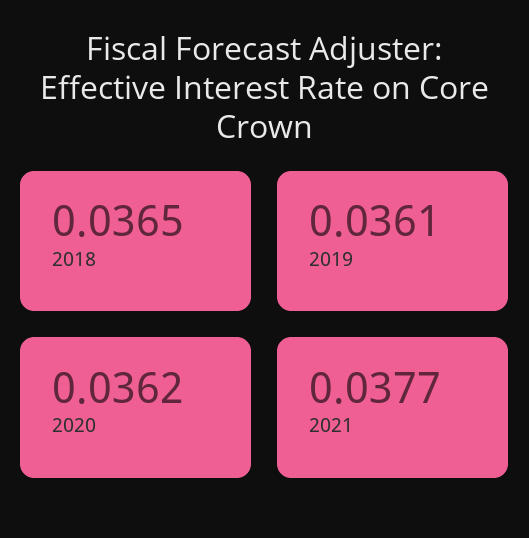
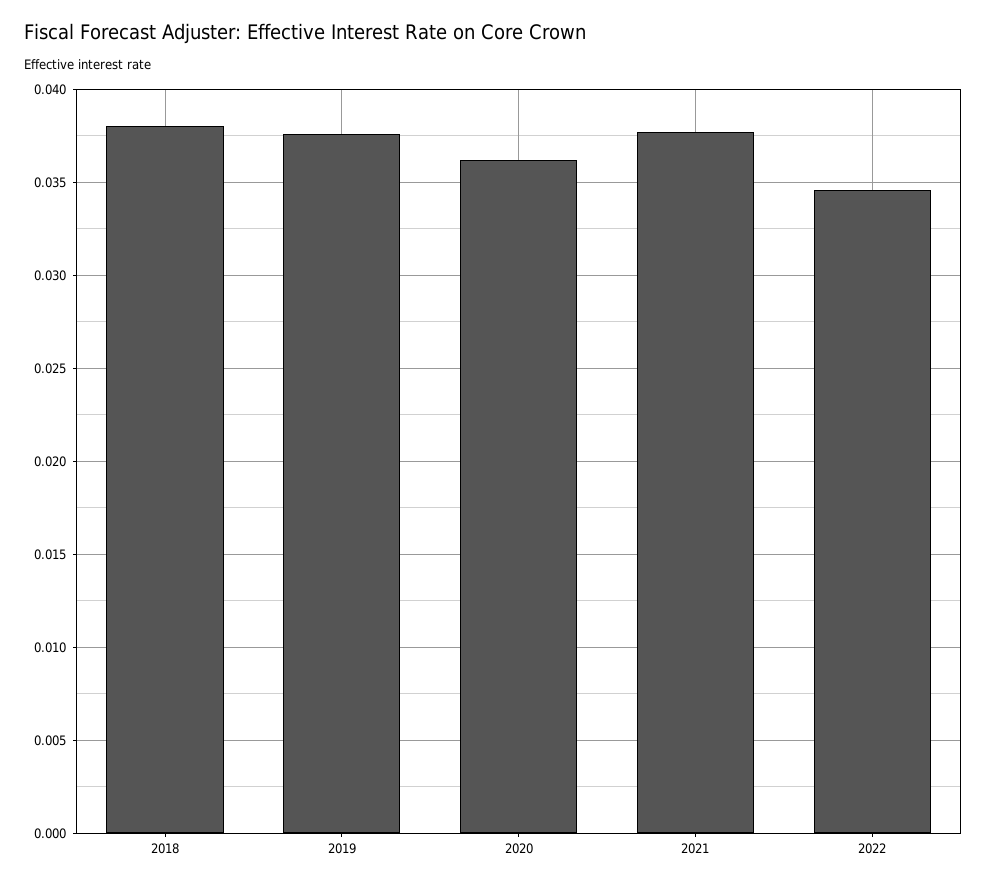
2018: 0.0365 -> 0.038
2019: 0.0361 -> 0.0375
2022: none -> 0.0345

